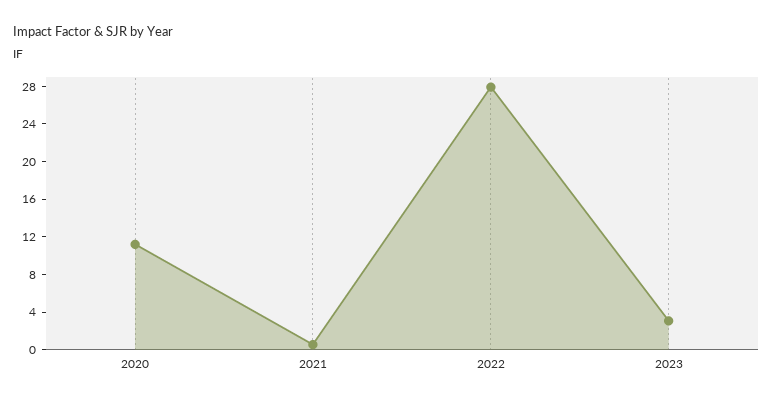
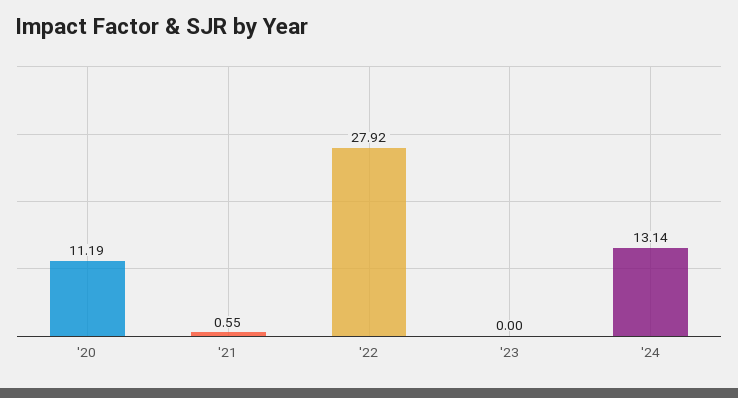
2023: 3 -> 0
'24: none -> 13.14

